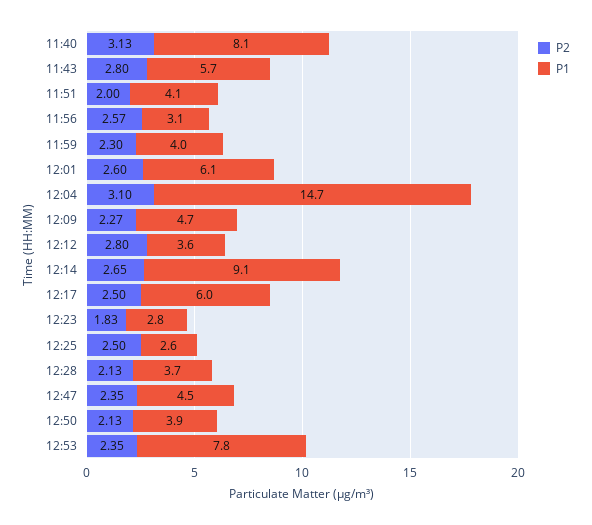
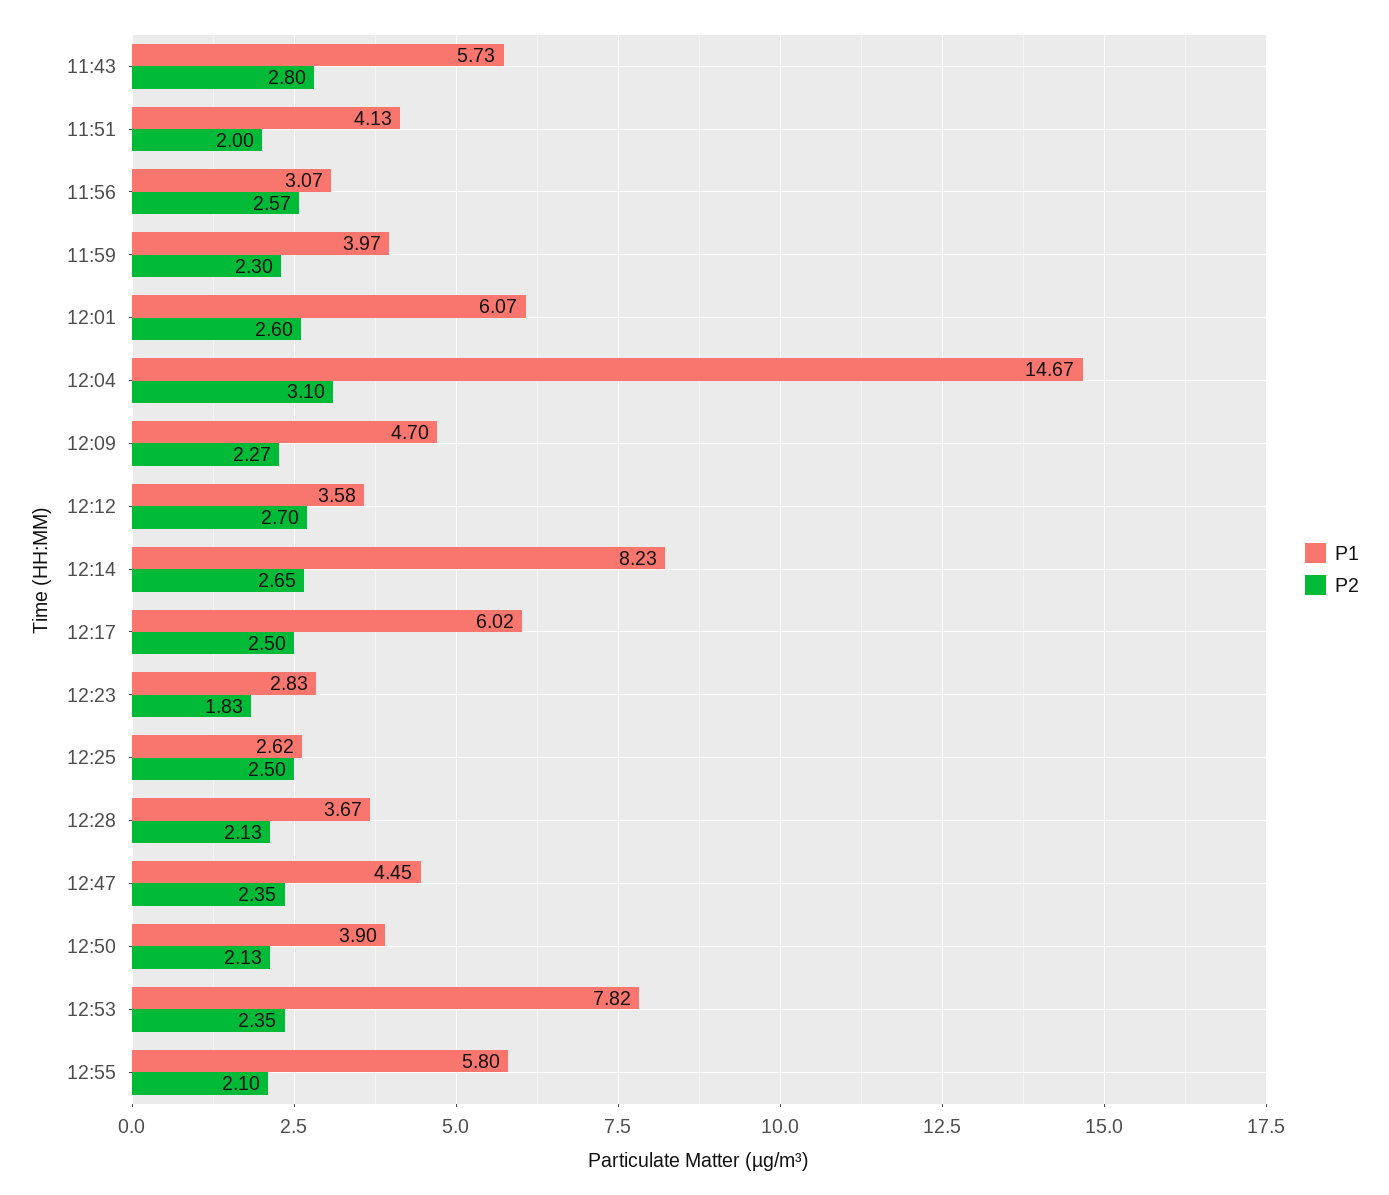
P2, 11:40: 3.13 -> none
P1, 11:40: 8.1 -> none
P2, 12:12: 2.8 -> 2.7
P1, 12:14: 9.1 -> 8.23
P1, 12:55: none -> 5.8
P2, 12:55: none -> 2.1

